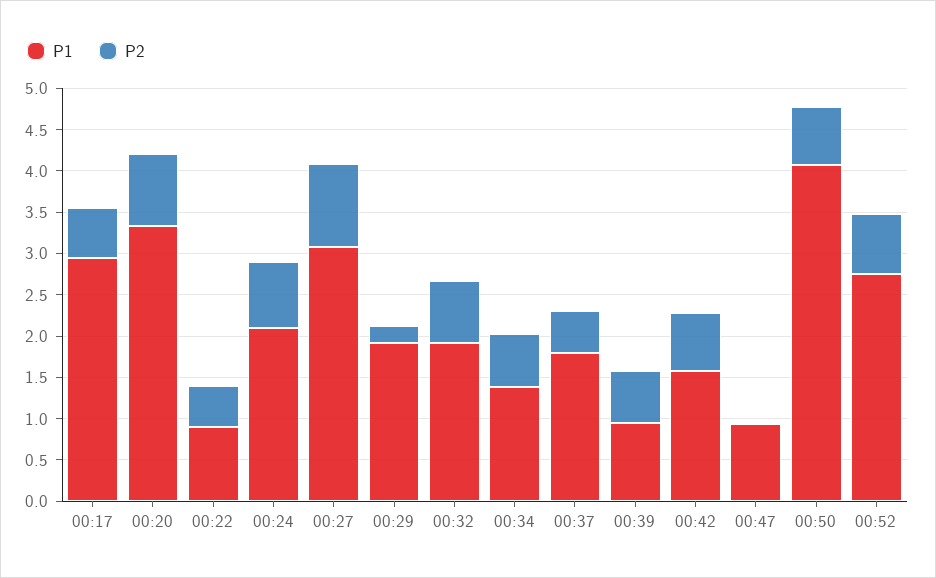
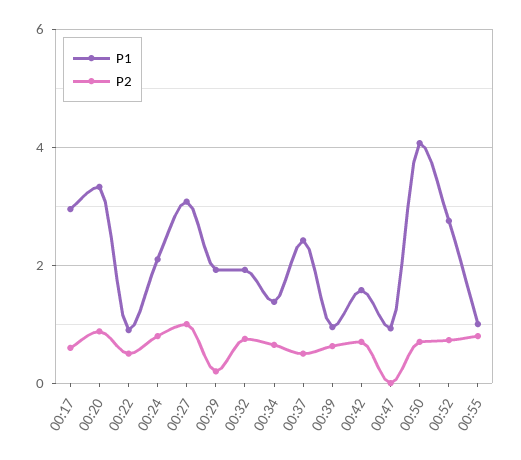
P1, 00:37: 1.8 -> 2.4
P1, 00:55: none -> 1
P2, 00:55: none -> 0.8

